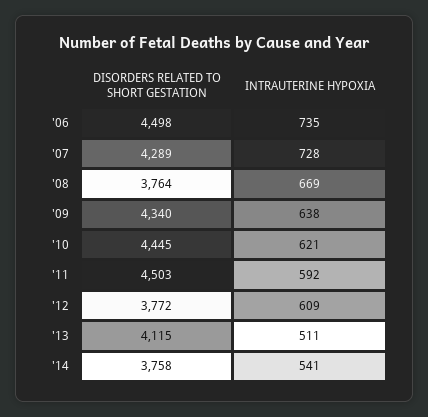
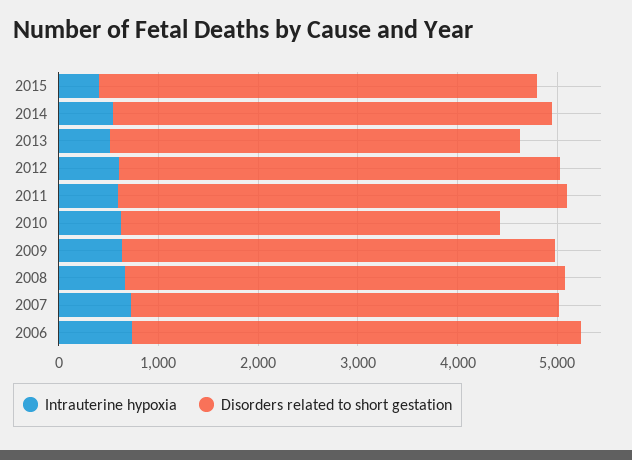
DISORDERS RELATED TO SHORT GESTATION, '08: 3764 -> 4400
DISORDERS RELATED TO SHORT GESTATION, '10: 4445 -> 3800
DISORDERS RELATED TO SHORT GESTATION, '12: 3772 -> 4400
DISORDERS RELATED TO SHORT GESTATION, '14: 3758 -> 4400
INTRAUTERINE HYPOXIA, 2015: none -> 400
DISORDERS RELATED TO SHORT GESTATION, 2015: none -> 4400

